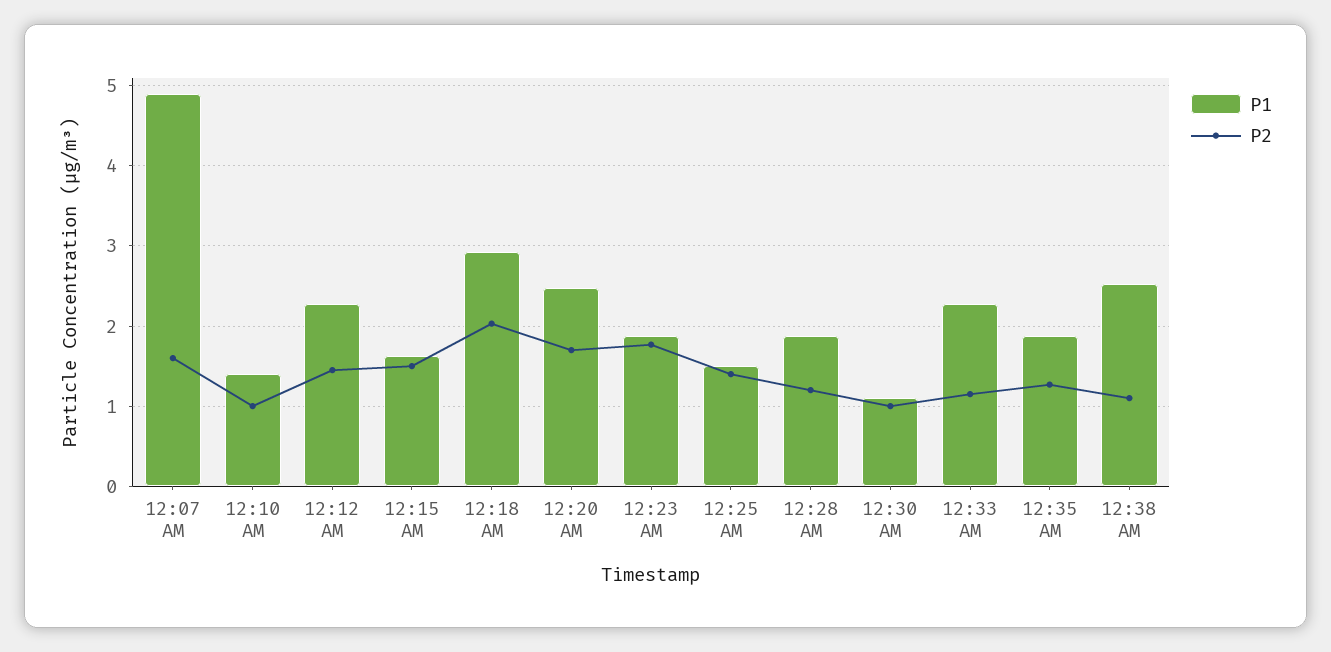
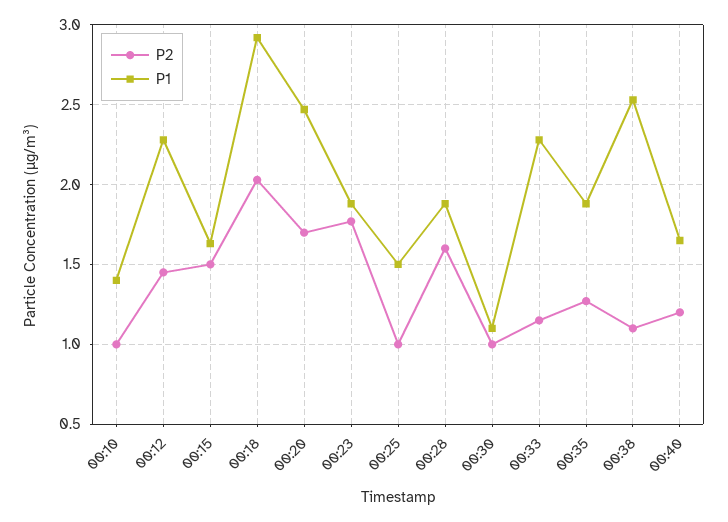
P1, 12:07 AM: 4.9 -> none
P2, 12:07 AM: 1.6 -> none
P2, 12:25 AM: 1.4 -> 1
P2, 12:28 AM: 1.2 -> 1.6
P2, 00:40: none -> 1.2
P1, 00:40: none -> 1.65

